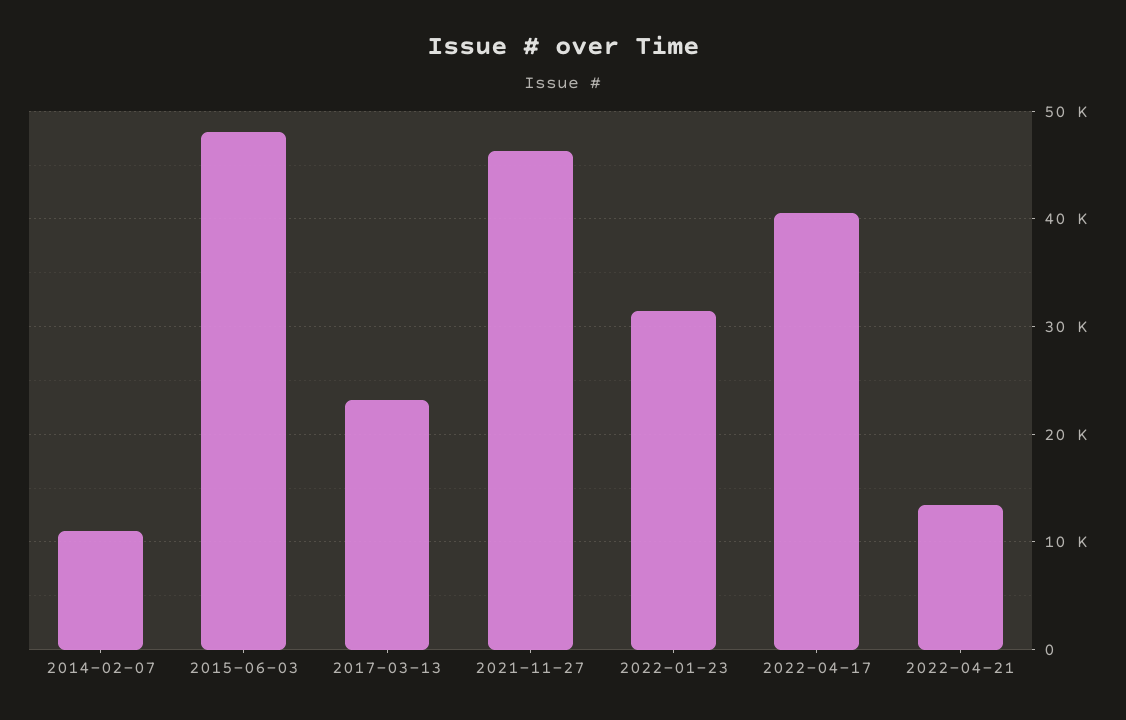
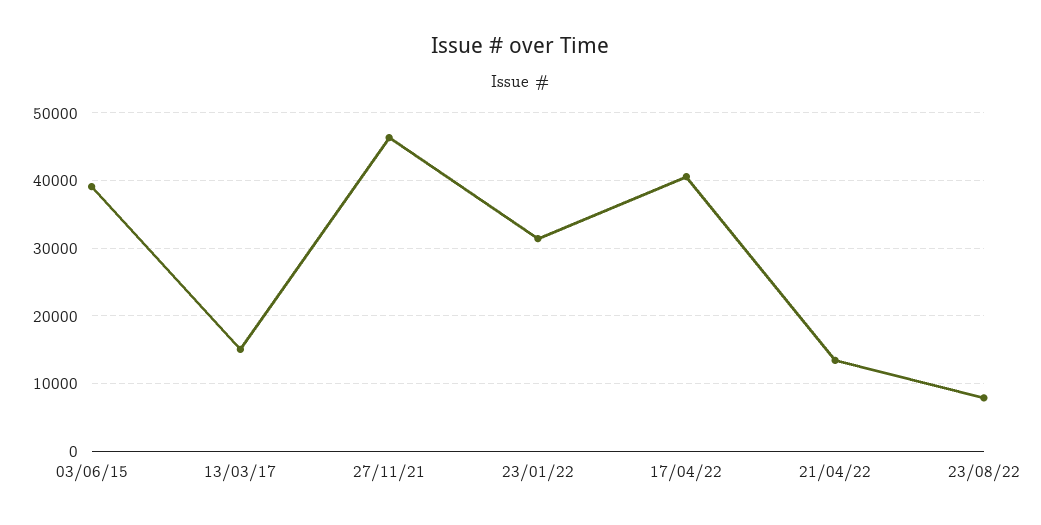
2014-02-07: 11000 -> none
2015-06-03: 48000 -> 39000
2017-03-13: 23000 -> 15000
23/08/22: none -> 8000

